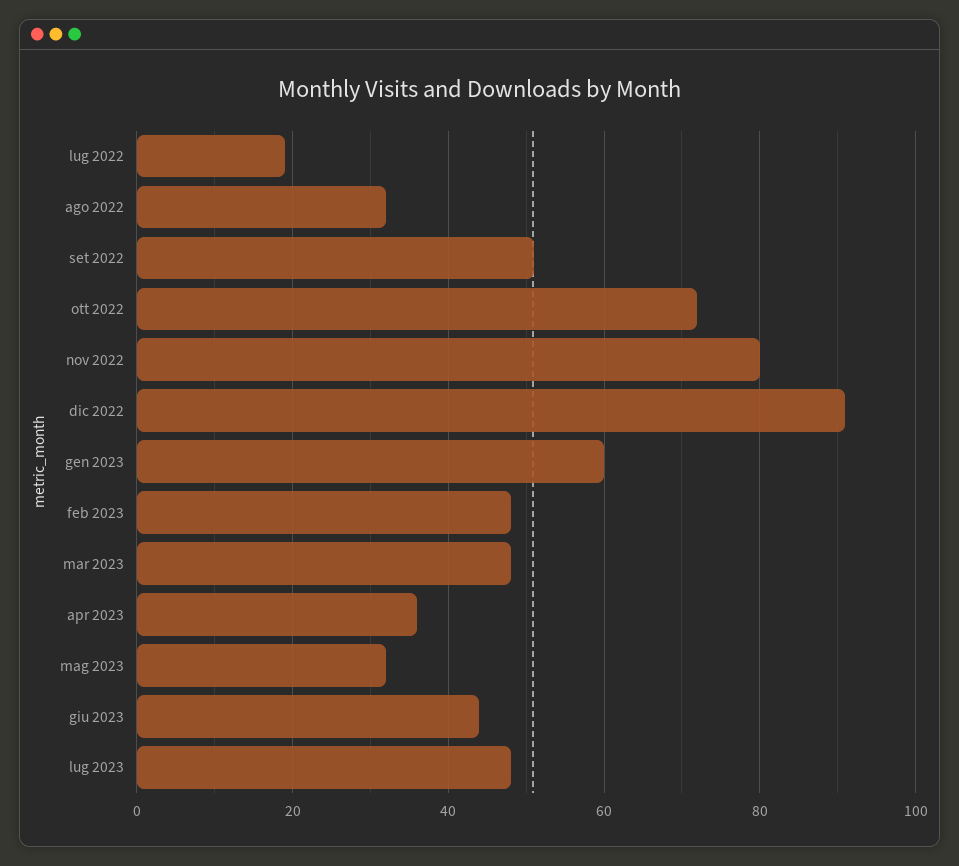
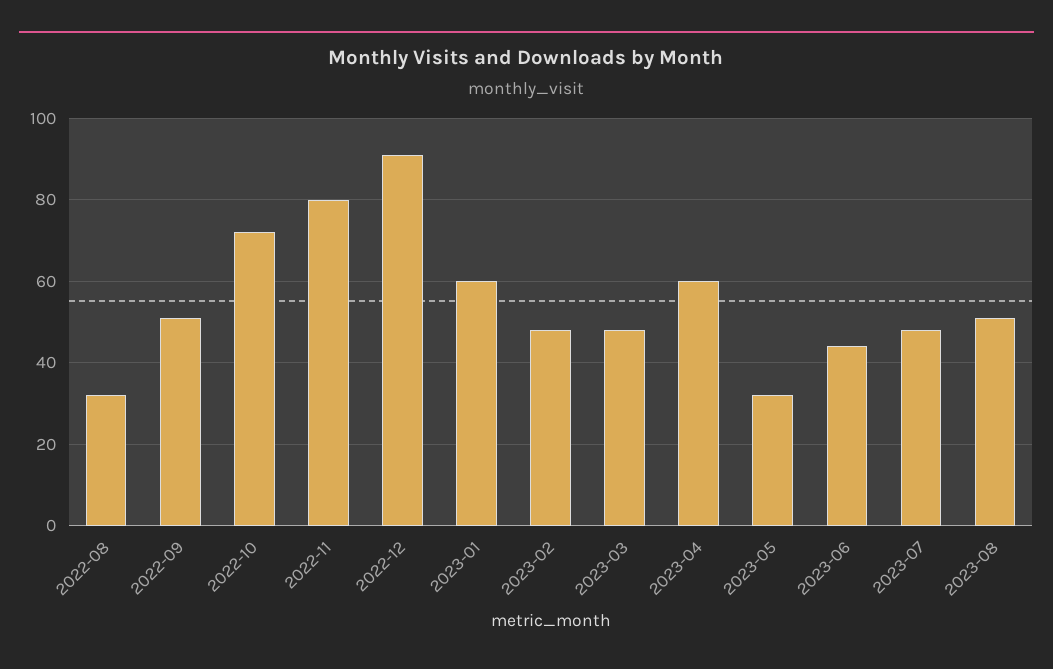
lug 2022: 20 -> none
apr 2023: 35 -> 60
2023-08: none -> 50

